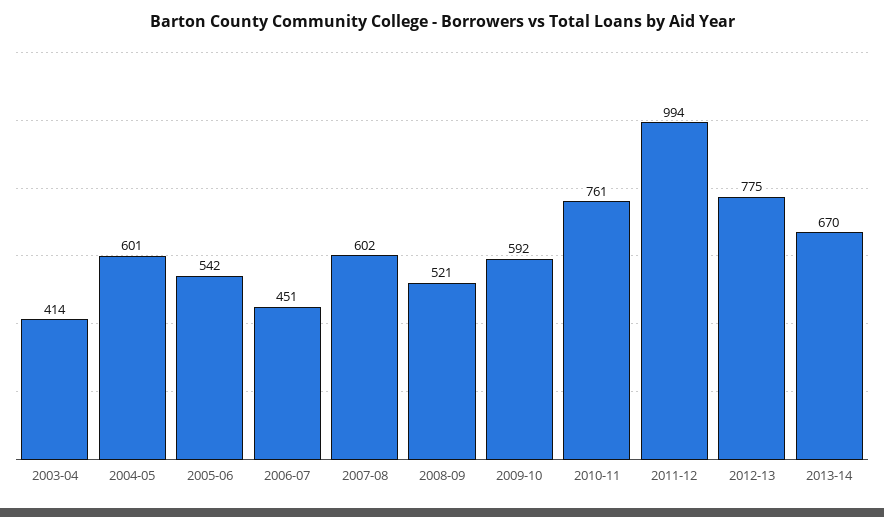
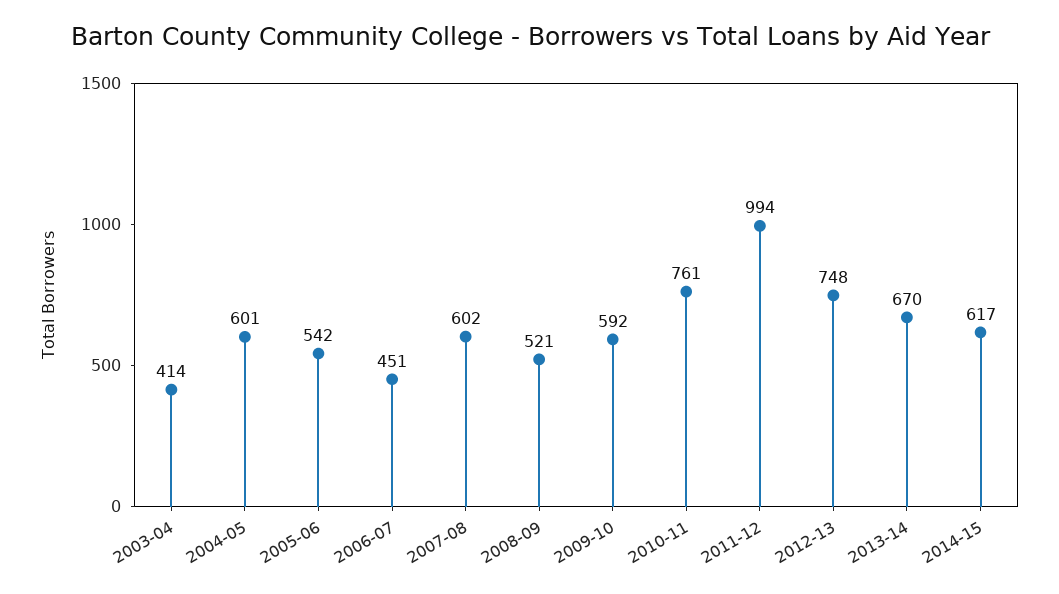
2012-13: 775 -> 748
2014-15: none -> 617

